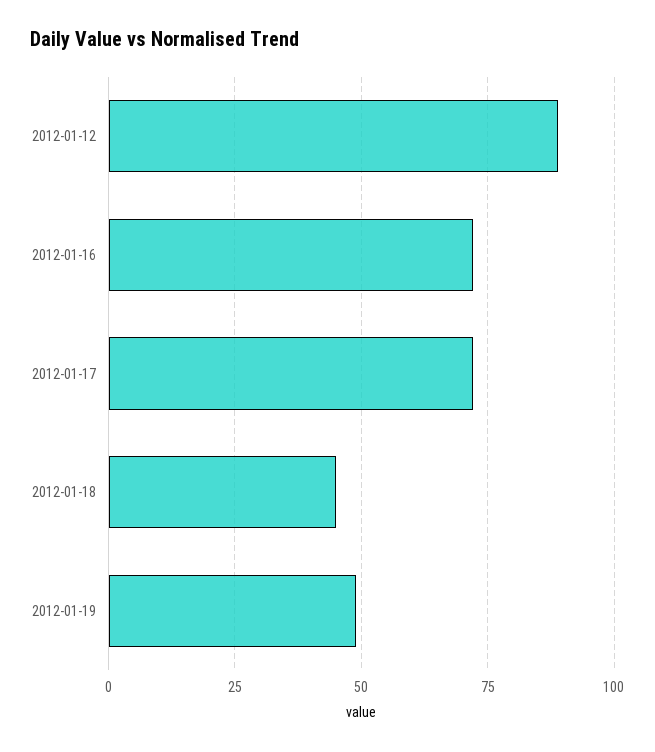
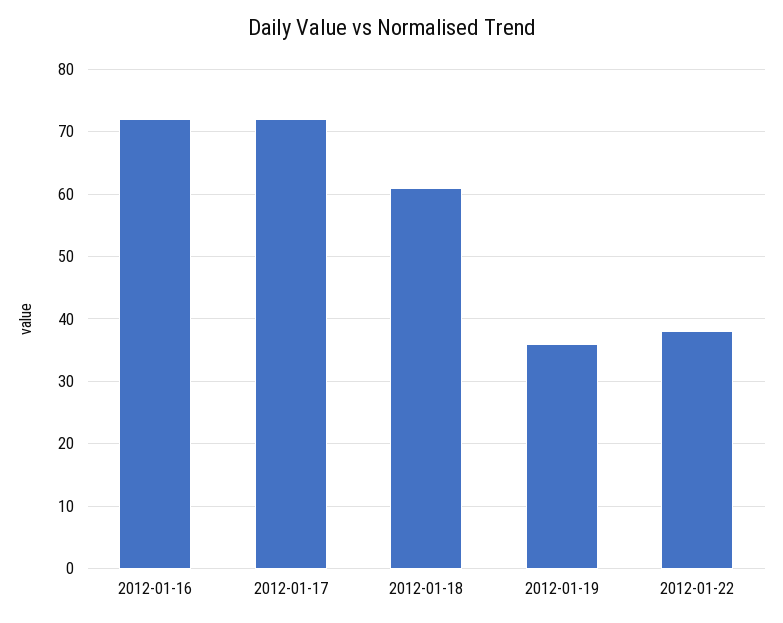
2012-01-12: 90 -> none
2012-01-18: 45 -> 61
2012-01-19: 50 -> 36
2012-01-22: none -> 38

